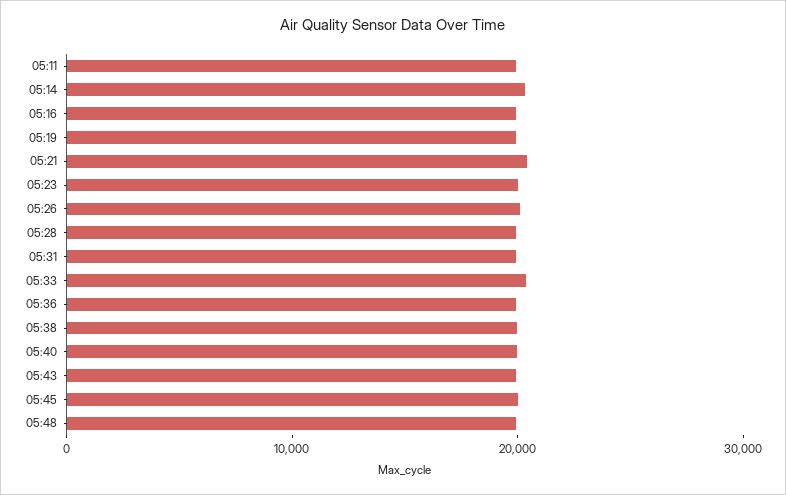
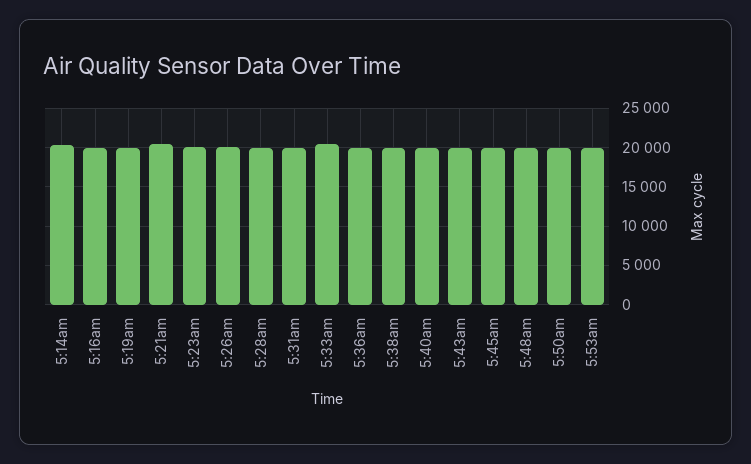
05:11: 20000 -> none
5:50am: none -> 20000
5:53am: none -> 20000

